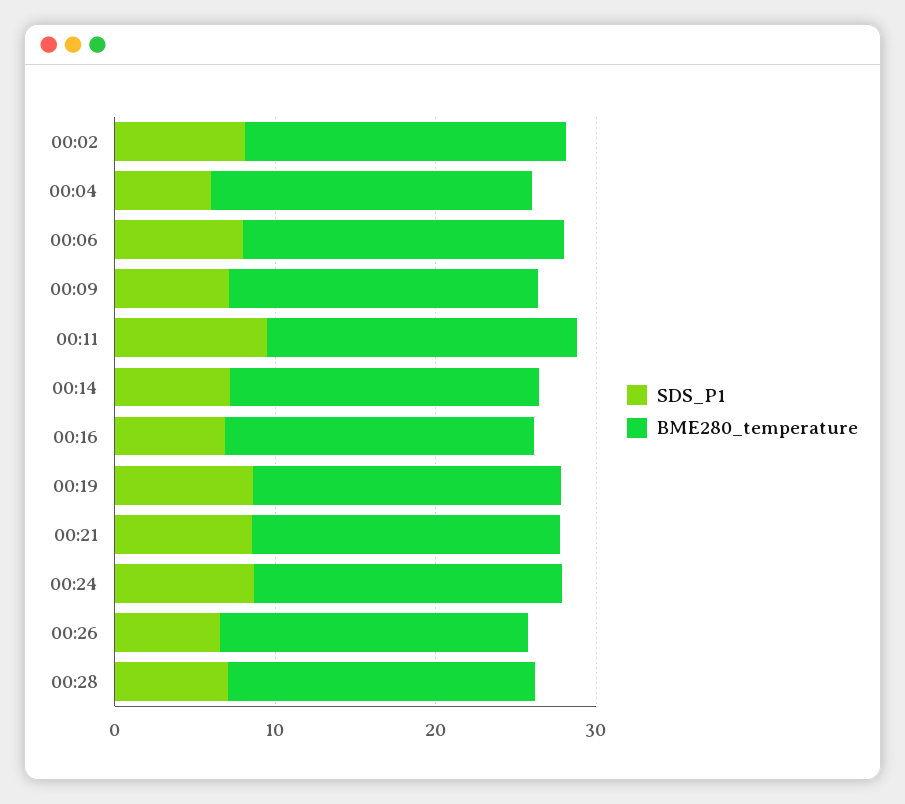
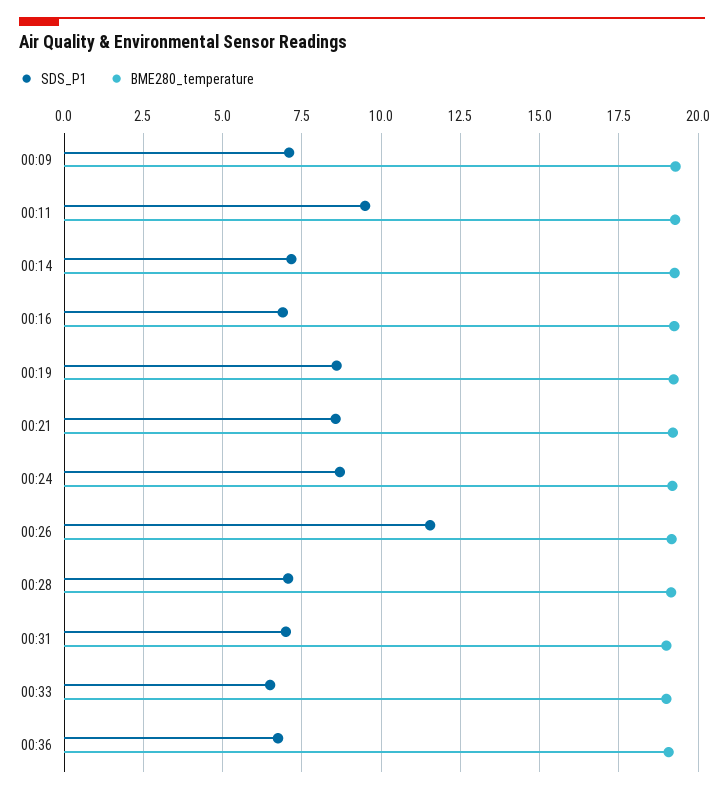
SDS_P1, 00:02: 8 -> none
BME280_temperature, 00:02: 20 -> none
SDS_P1, 00:04: 6 -> none
BME280_temperature, 00:04: 20 -> none
SDS_P1, 00:06: 8 -> none
BME280_temperature, 00:06: 20 -> none
SDS_P1, 00:26: 6 -> 11.5
SDS_P1, 00:31: none -> 7
BME280_temperature, 00:31: none -> 19
SDS_P1, 00:33: none -> 6.5
BME280_temperature, 00:33: none -> 19
SDS_P1, 00:36: none -> 6.75
BME280_temperature, 00:36: none -> 19

